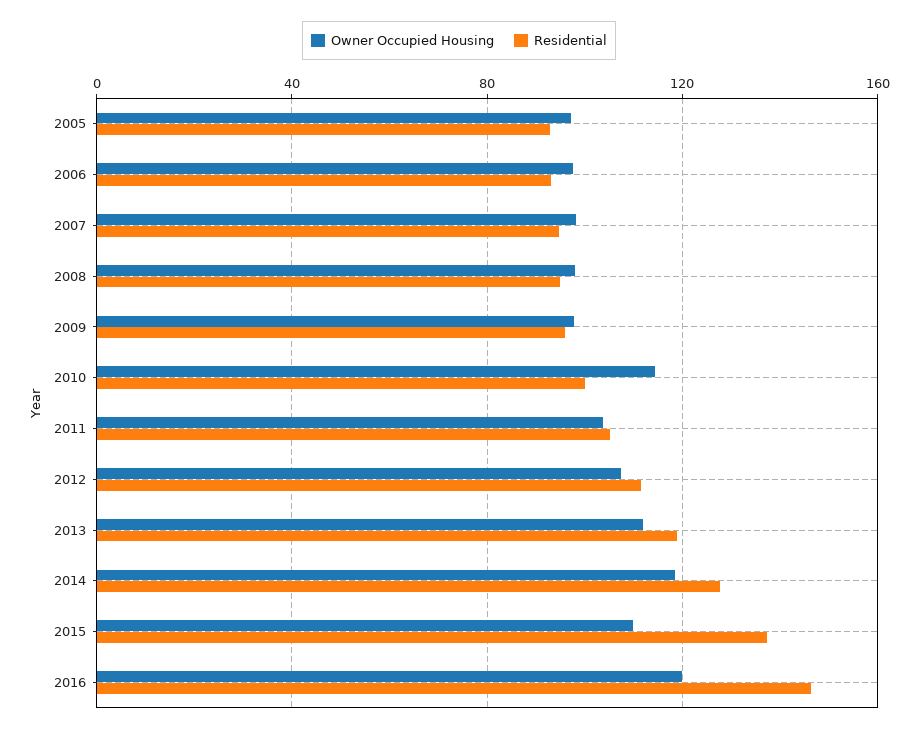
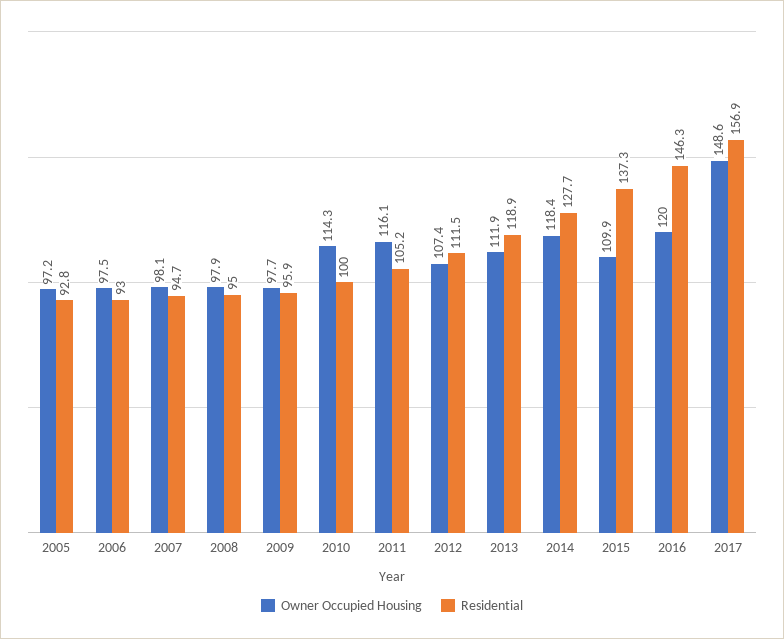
Owner Occupied Housing, 2011: 105 -> 116.1
Owner Occupied Housing, 2017: none -> 148.6
Residential, 2017: none -> 156.9

